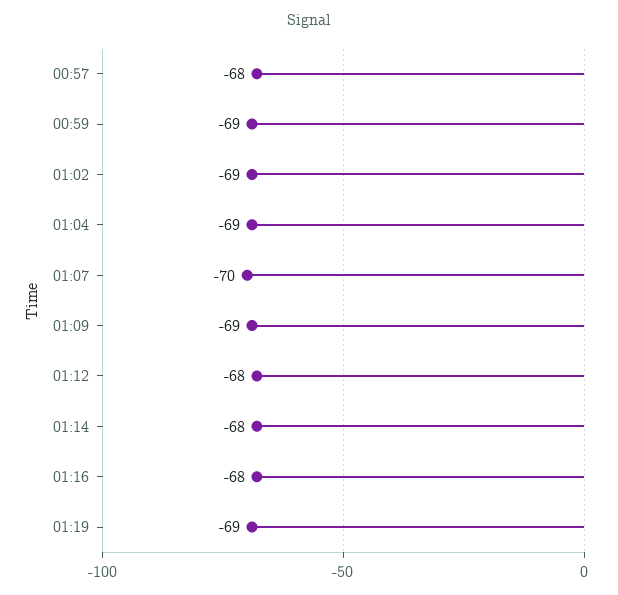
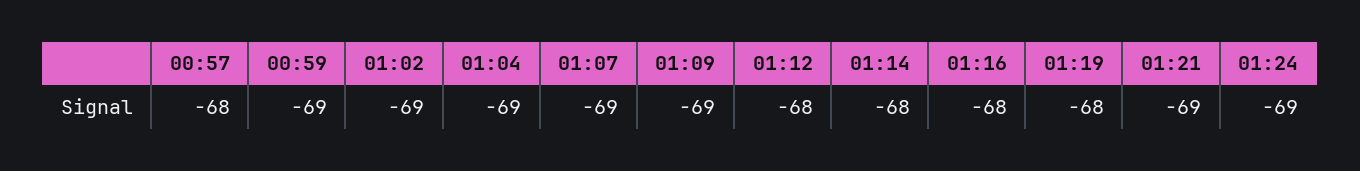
01:07: -70 -> -69
01:19: -69 -> -68
01:21: none -> -69
01:24: none -> -69

